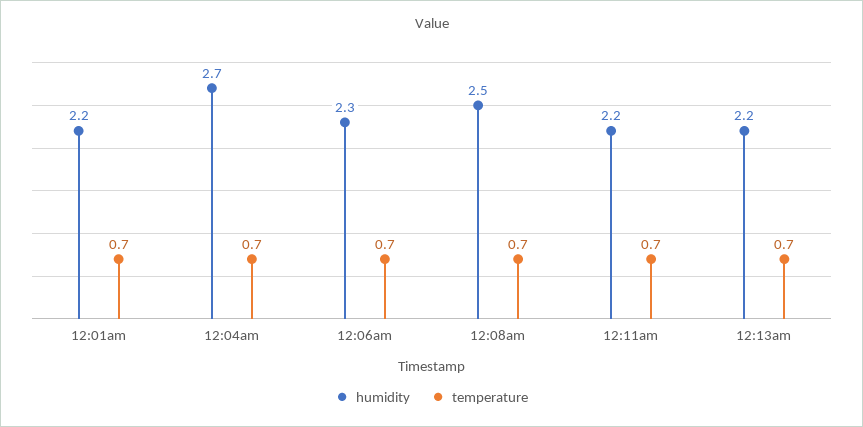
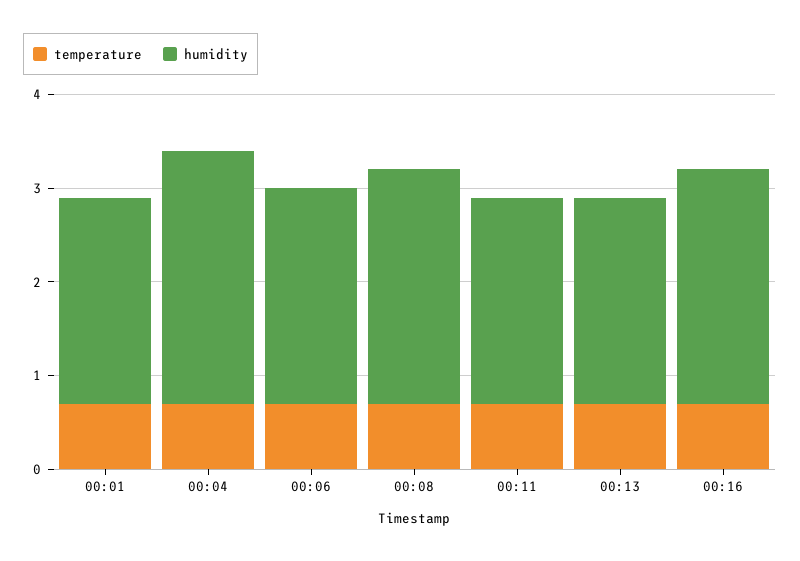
temperature, 00:16: none -> 0.7
humidity, 00:16: none -> 2.5

